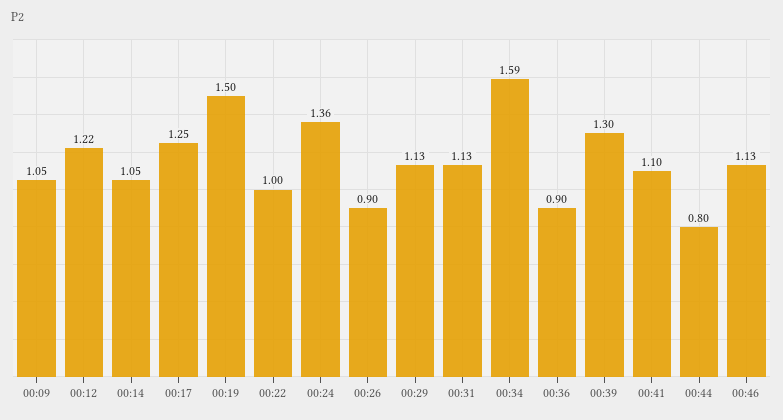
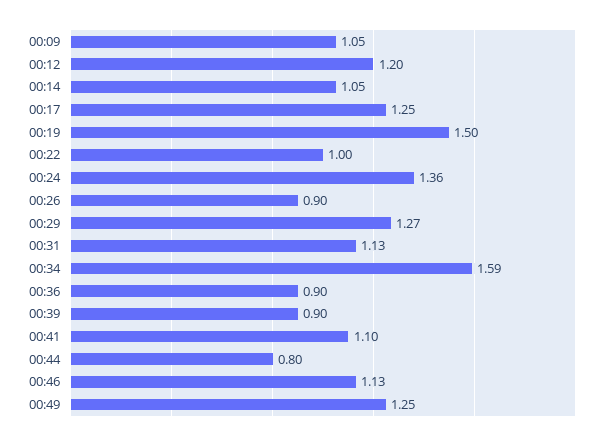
00:12: 1.22 -> 1.2
00:29: 1.13 -> 1.27
00:39: 1.3 -> 0.9
00:49: none -> 1.25

